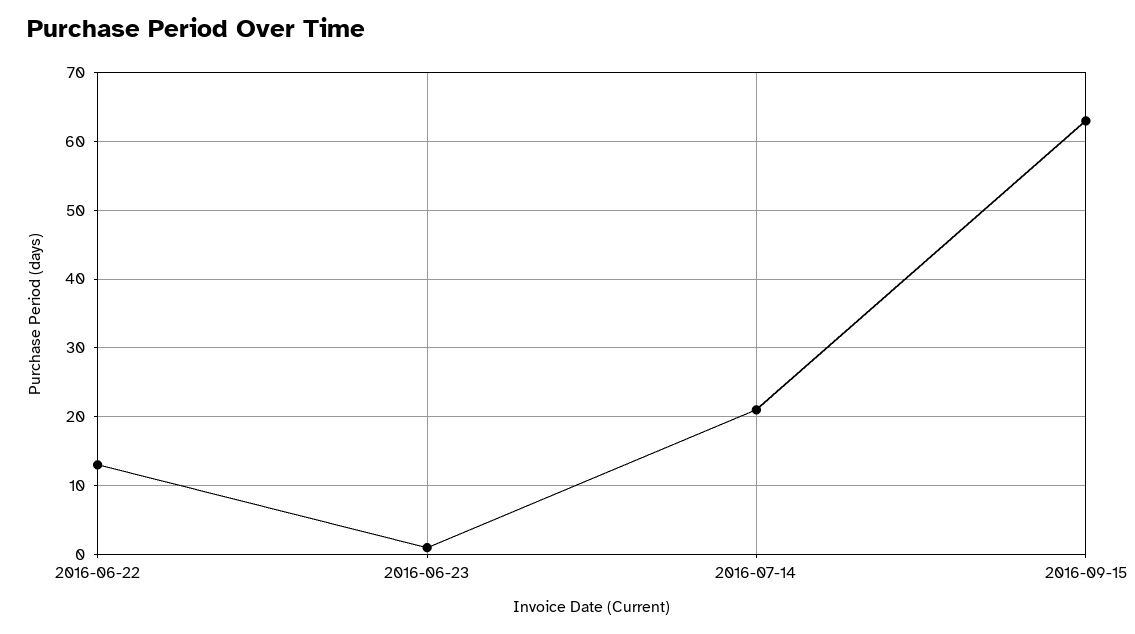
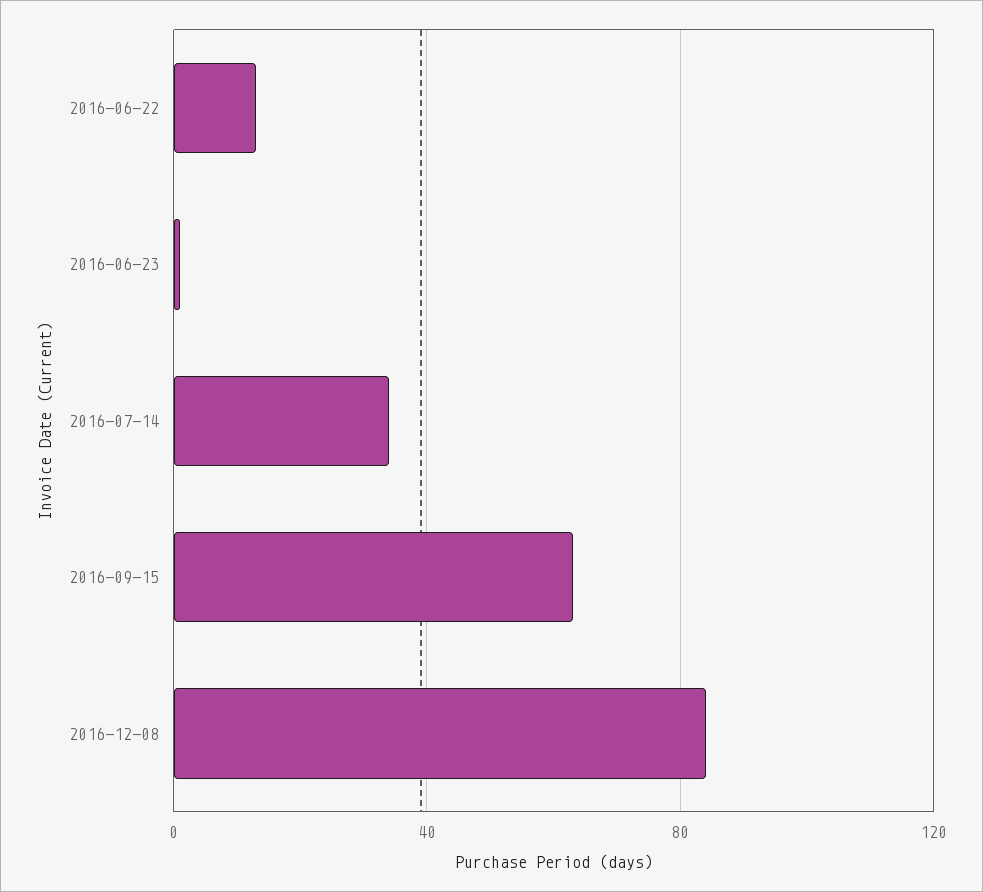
2016-07-14: 21 -> 35
2016-12-08: none -> 85

